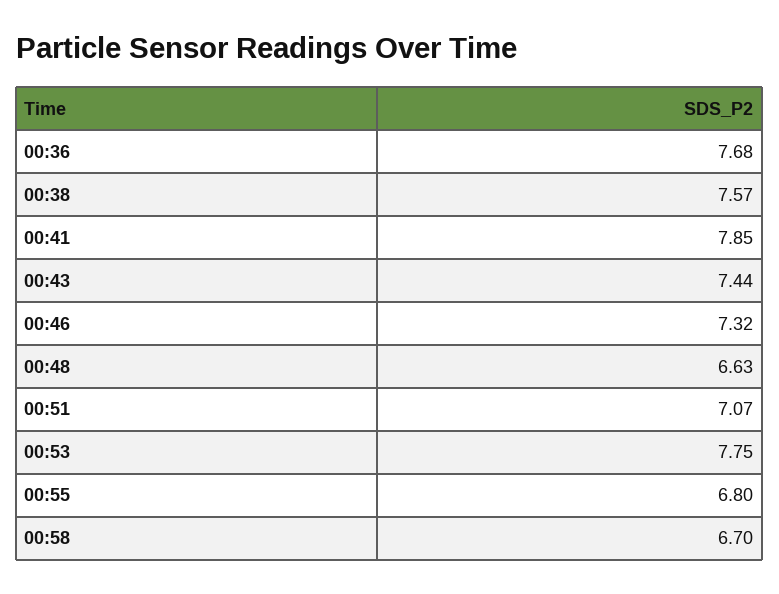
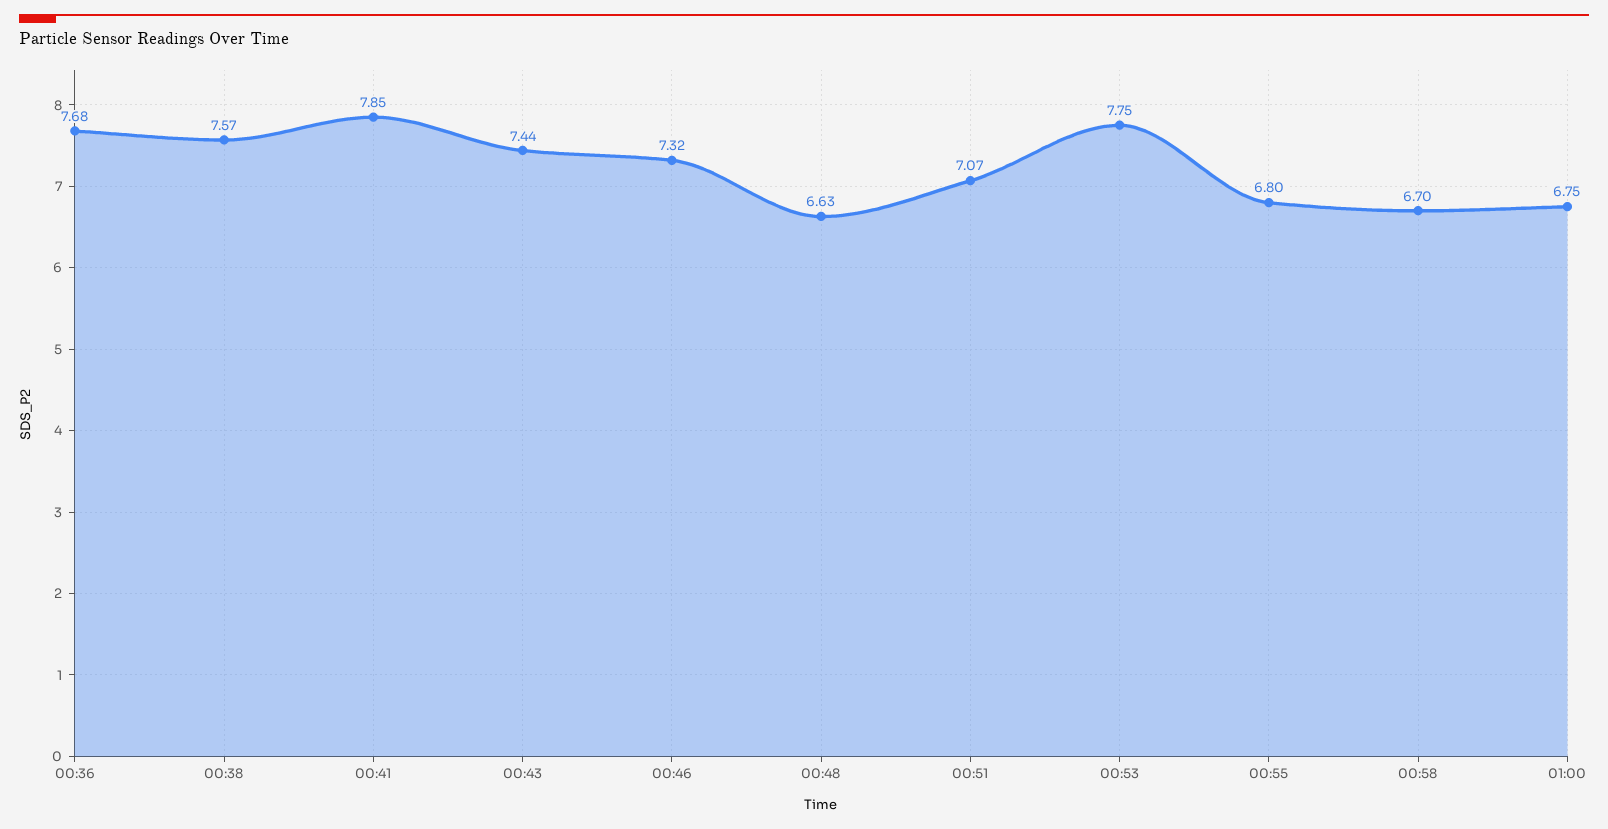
01:00: none -> 6.75

